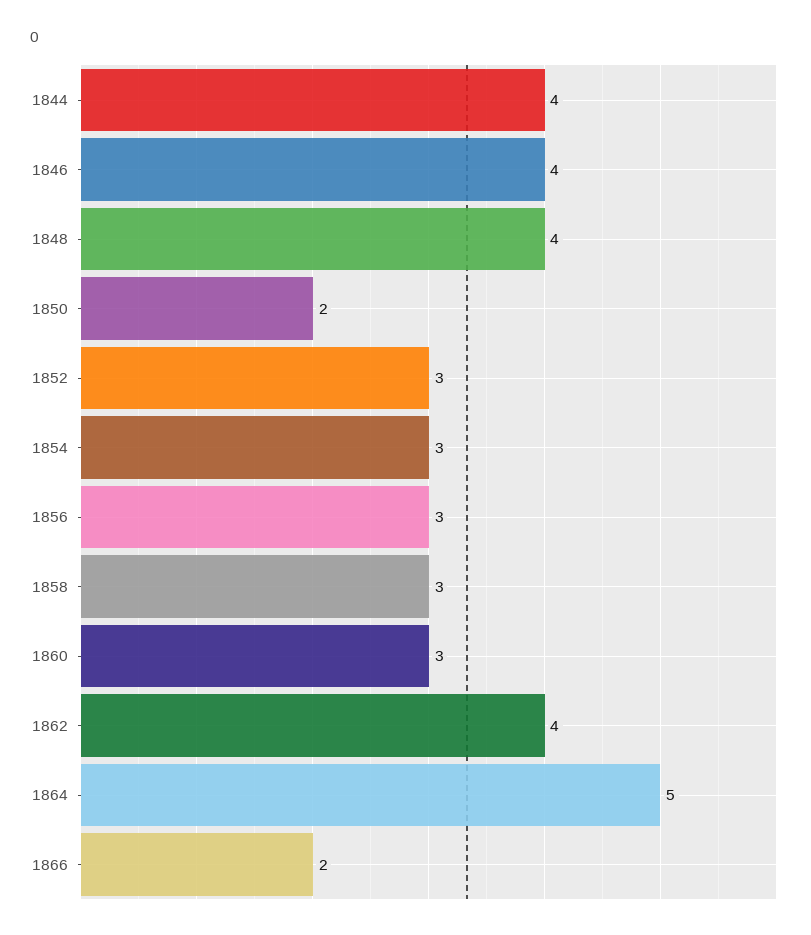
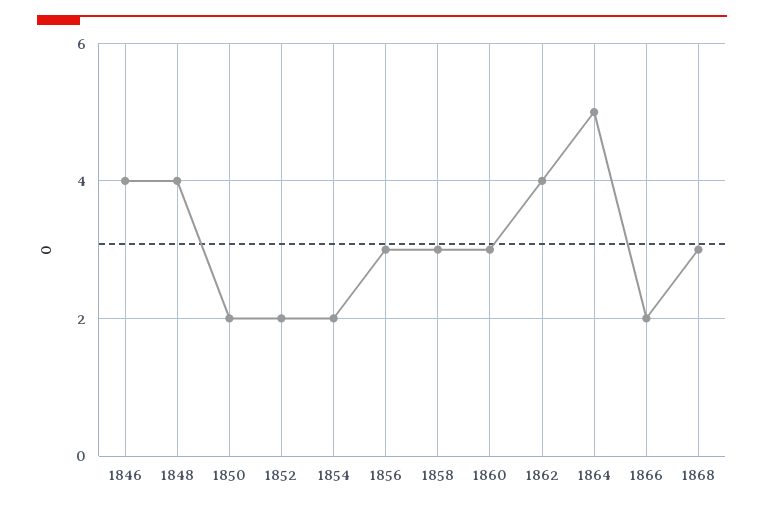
1844: 4 -> none
1852: 3 -> 2
1854: 3 -> 2
1868: none -> 3

